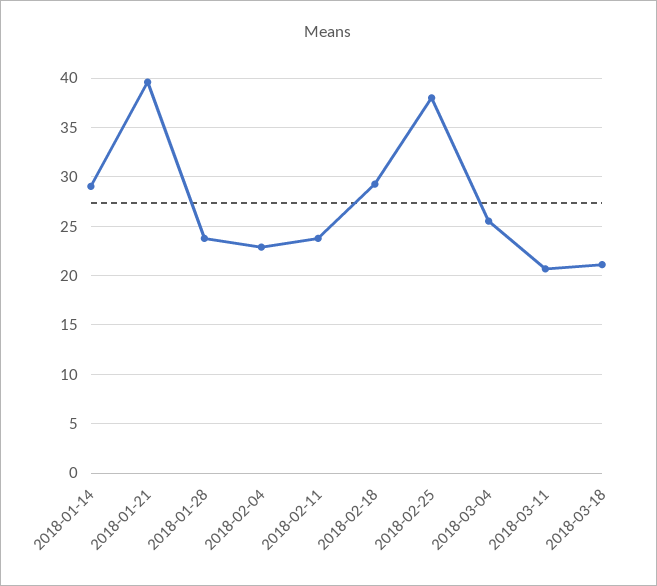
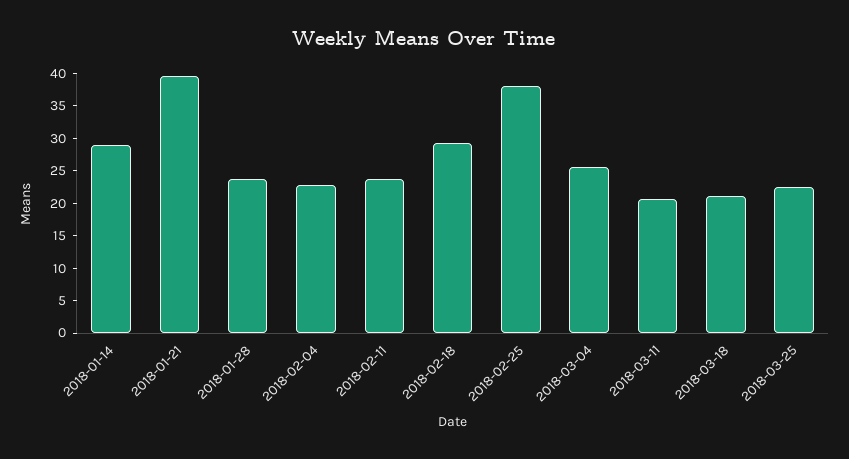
2018-03-25: none -> 22.5

